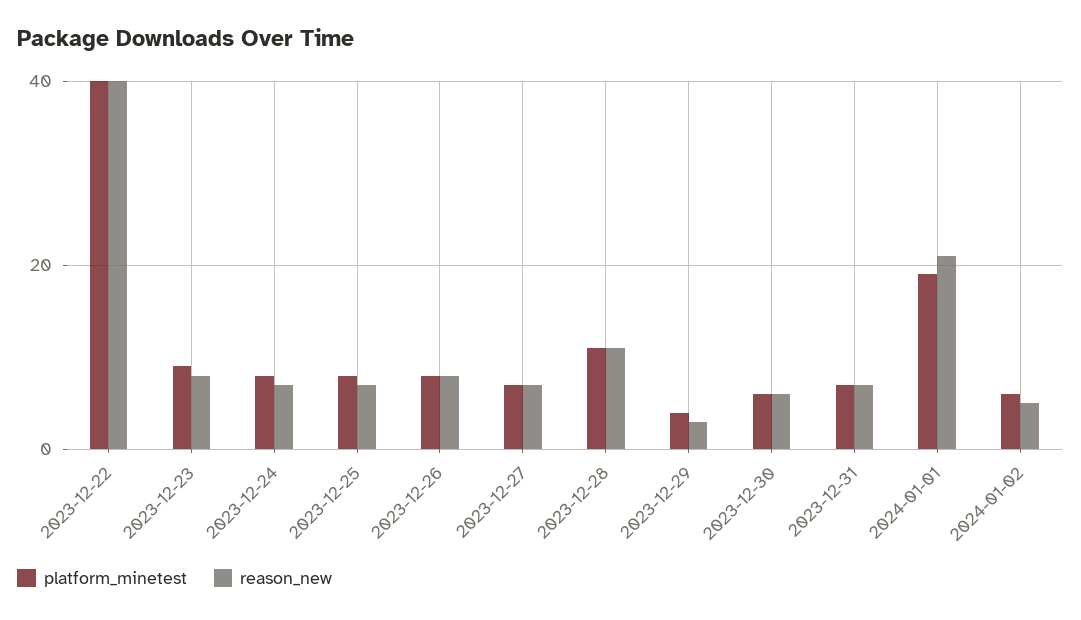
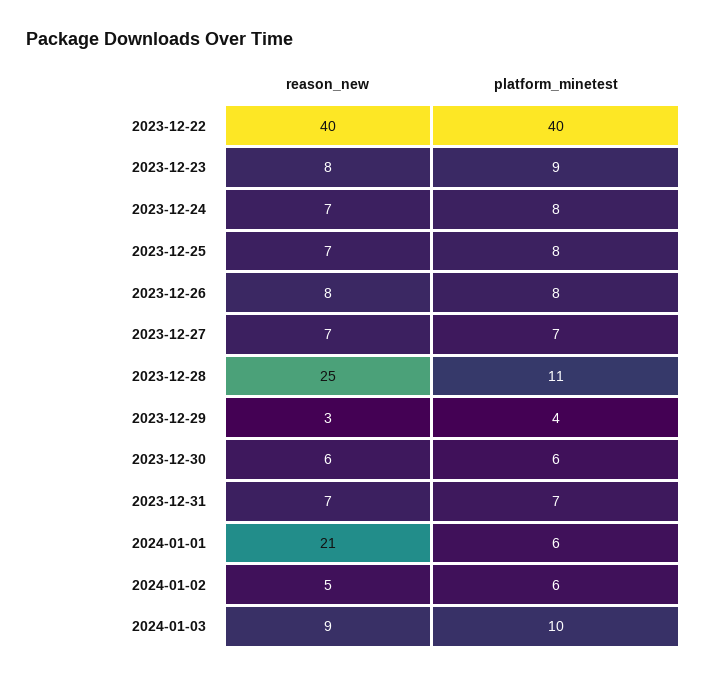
reason_new, 2023-12-28: 10 -> 25
platform_minetest, 2024-01-01: 20 -> 6
reason_new, 2024-01-03: none -> 9
platform_minetest, 2024-01-03: none -> 10

